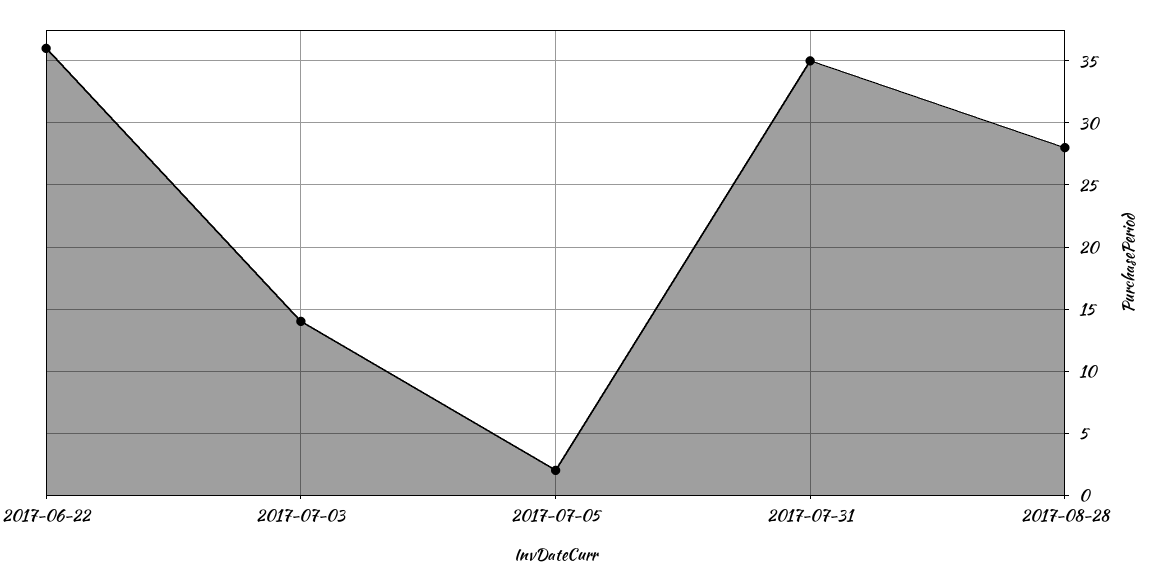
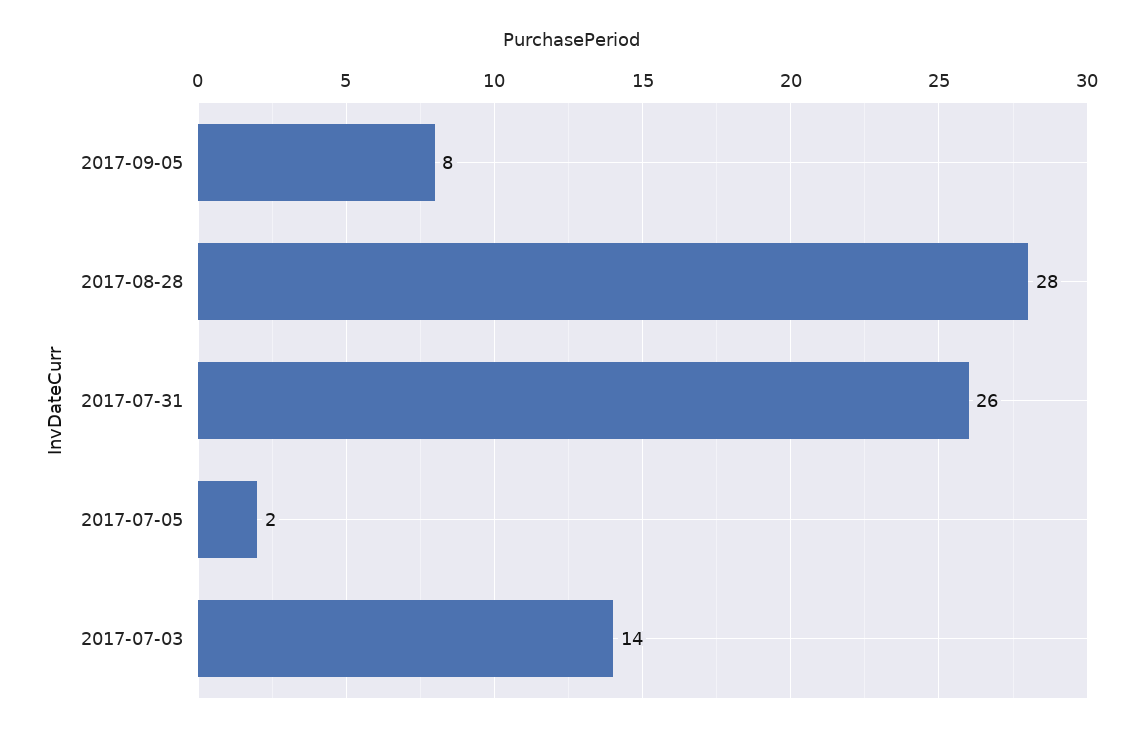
2017-06-22: 36 -> none
2017-07-31: 35 -> 26
2017-09-05: none -> 8

